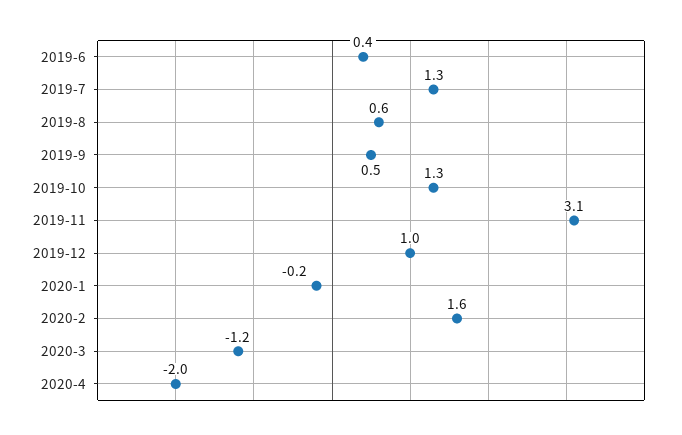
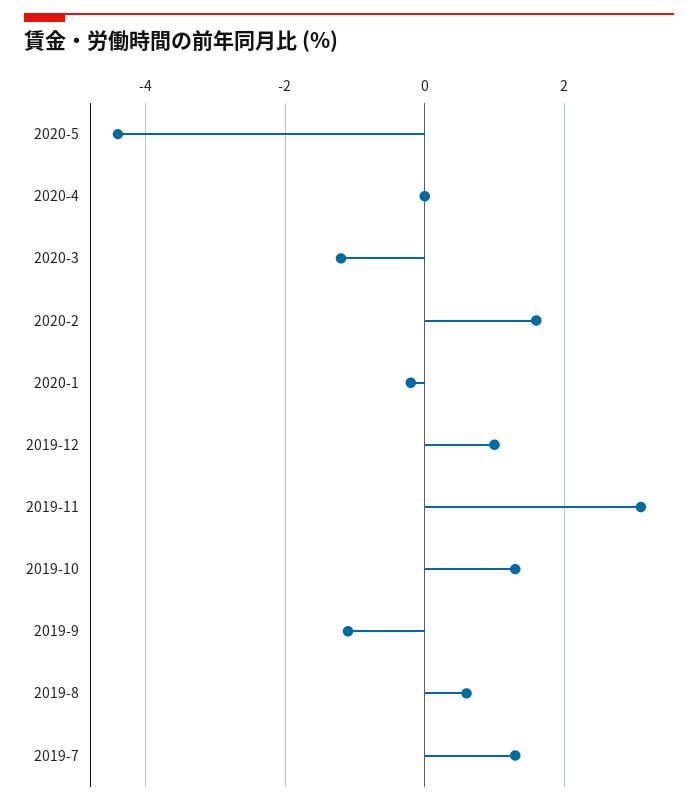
2019-6: 0.4 -> none
2019-9: 0.5 -> -1
2020-4: -2 -> 0
2020-5: none -> -4.5

